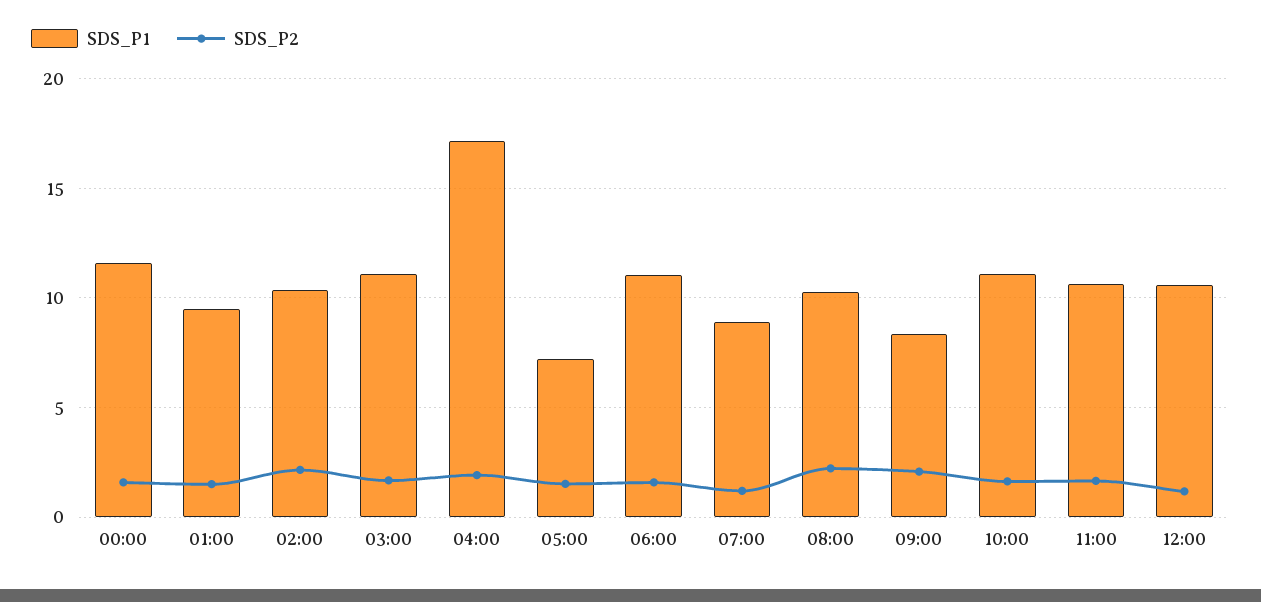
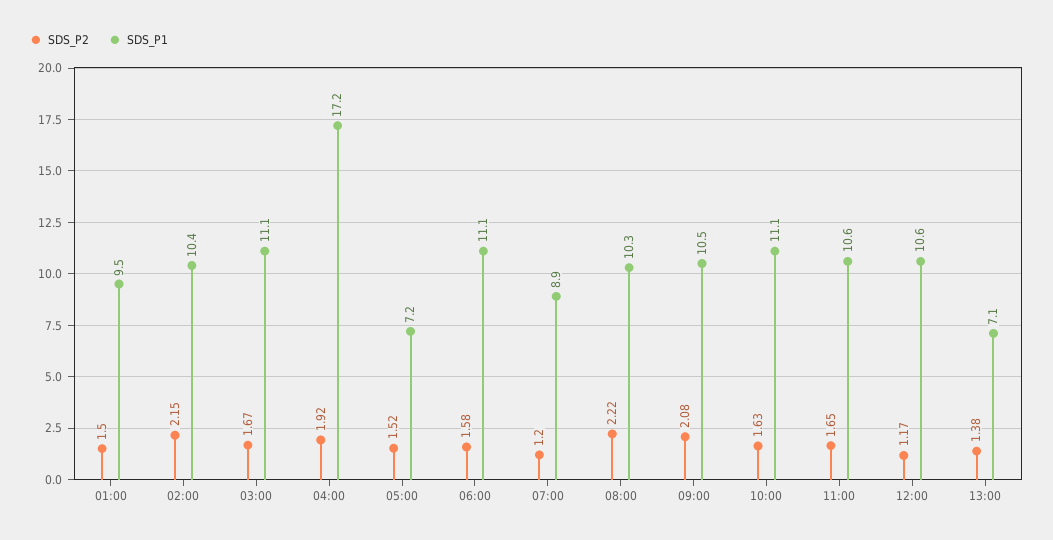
SDS_P1, 00:00: 11.5 -> none
SDS_P2, 00:00: 1.5 -> none
SDS_P1, 09:00: 8.5 -> 10.5
SDS_P2, 13:00: none -> 1.38
SDS_P1, 13:00: none -> 7.1

